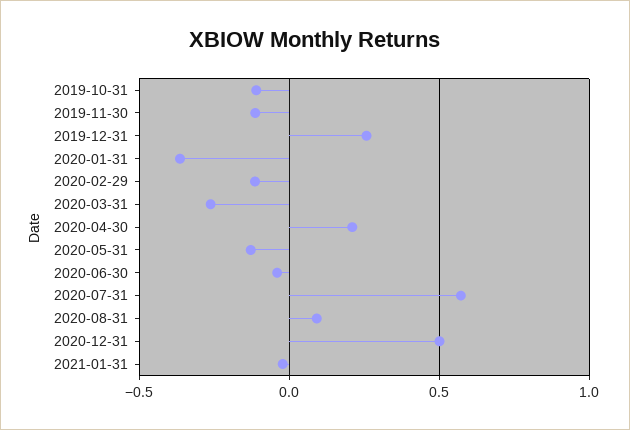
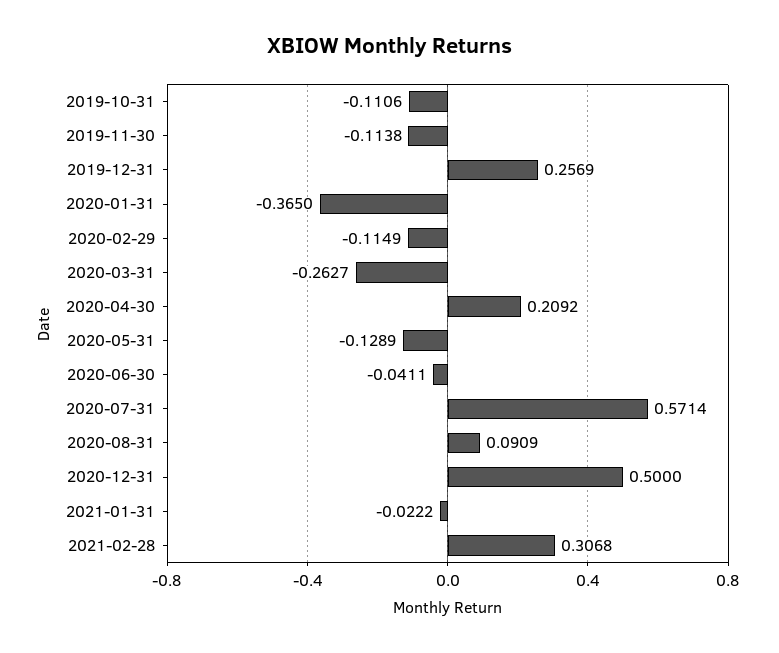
2021-02-28: none -> 0.3068

